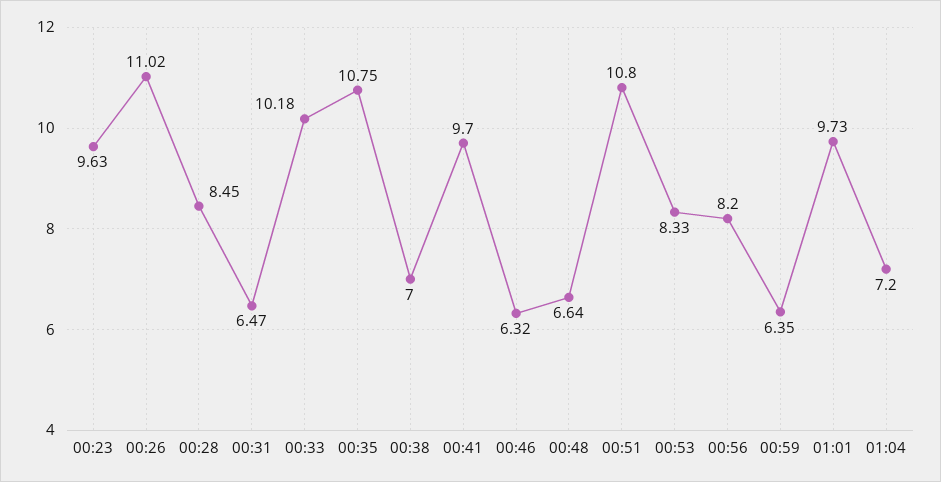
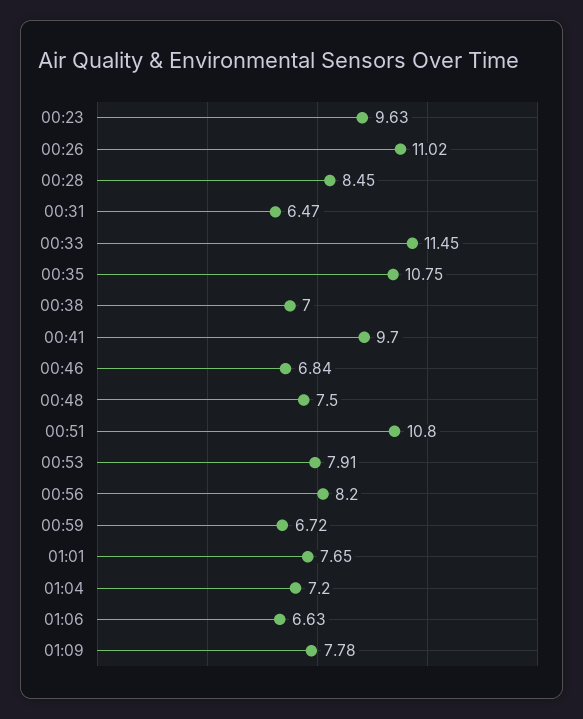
00:33: 10.18 -> 11.45
00:46: 6.32 -> 6.84
00:48: 6.64 -> 7.5
00:53: 8.33 -> 7.91
00:59: 6.35 -> 6.72
01:01: 9.73 -> 7.65
01:06: none -> 6.63
01:09: none -> 7.78

